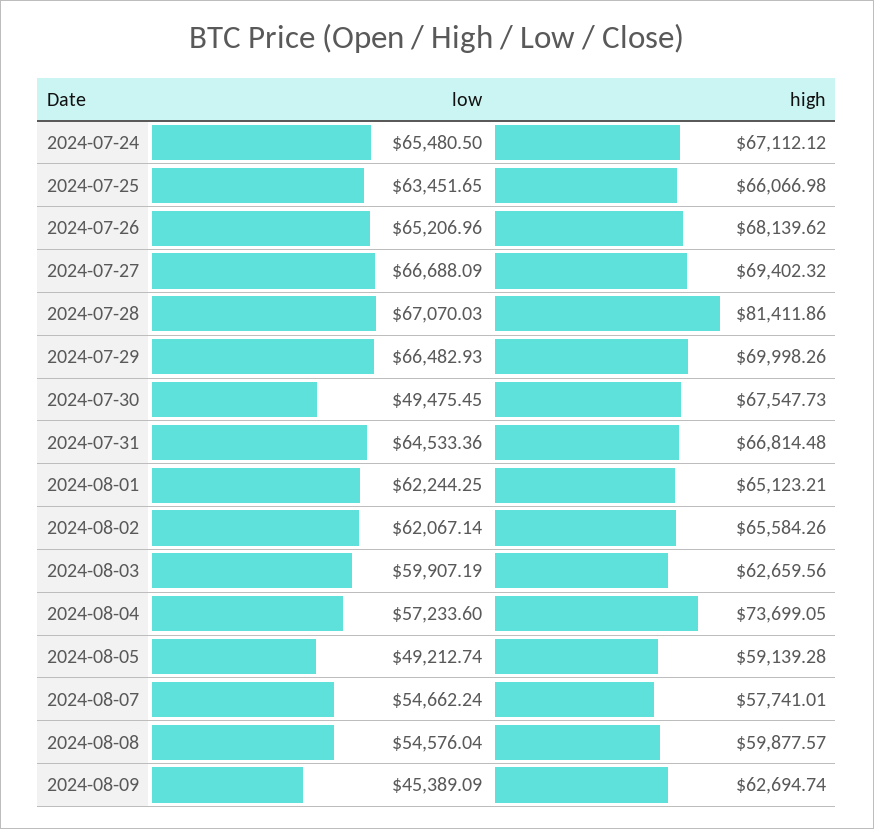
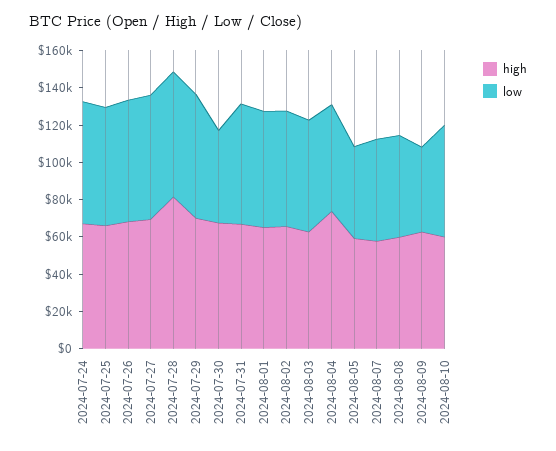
high, 2024-08-10: none -> 60000
low, 2024-08-10: none -> 60000

